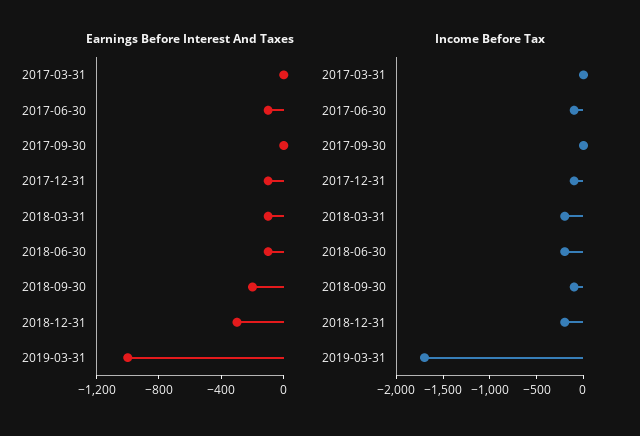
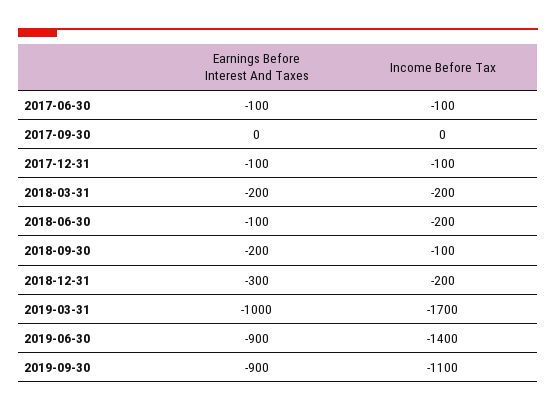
Earnings Before Interest And Taxes, 2017-03-31: 0 -> none
Earnings Before Interest And Taxes, 2018-03-31: -100 -> -200
Income Before Tax, 2017-03-31: 0 -> none
Earnings Before Interest And Taxes, 2019-06-30: none -> -900
Income Before Tax, 2019-06-30: none -> -1400
Earnings Before Interest And Taxes, 2019-09-30: none -> -900
Income Before Tax, 2019-09-30: none -> -1100

